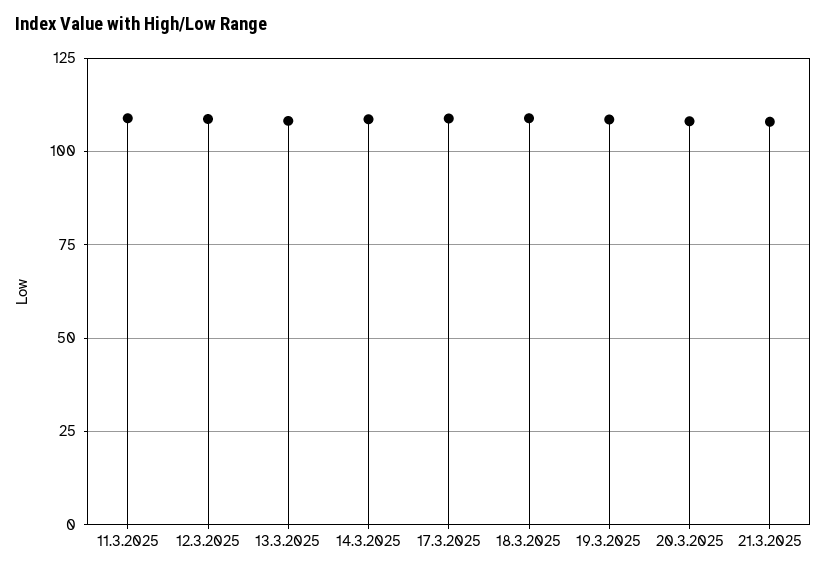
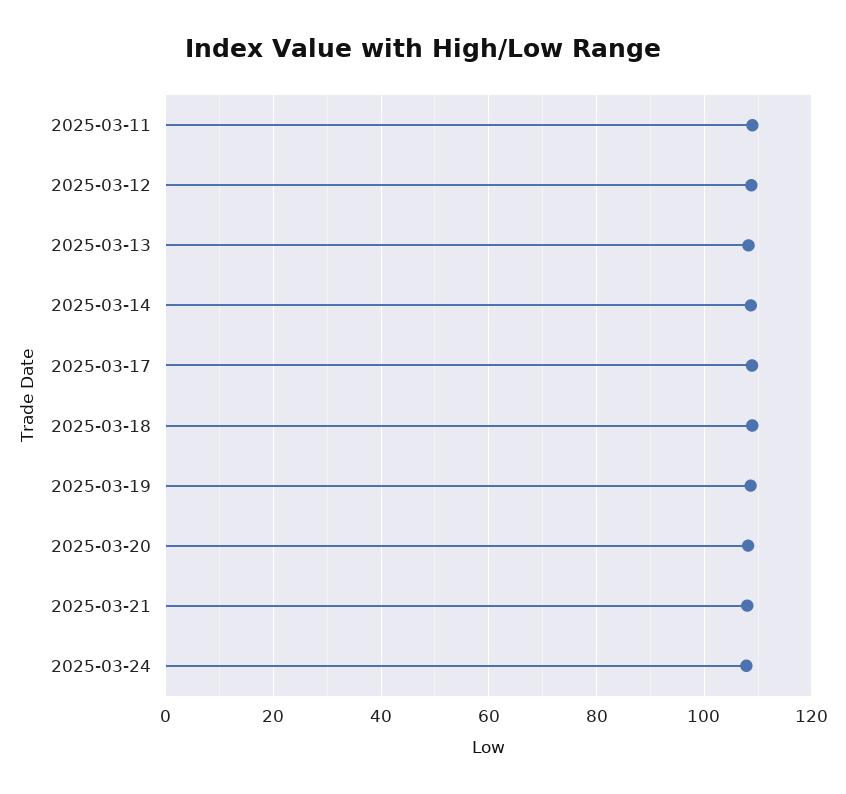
2025-03-24: none -> 108

